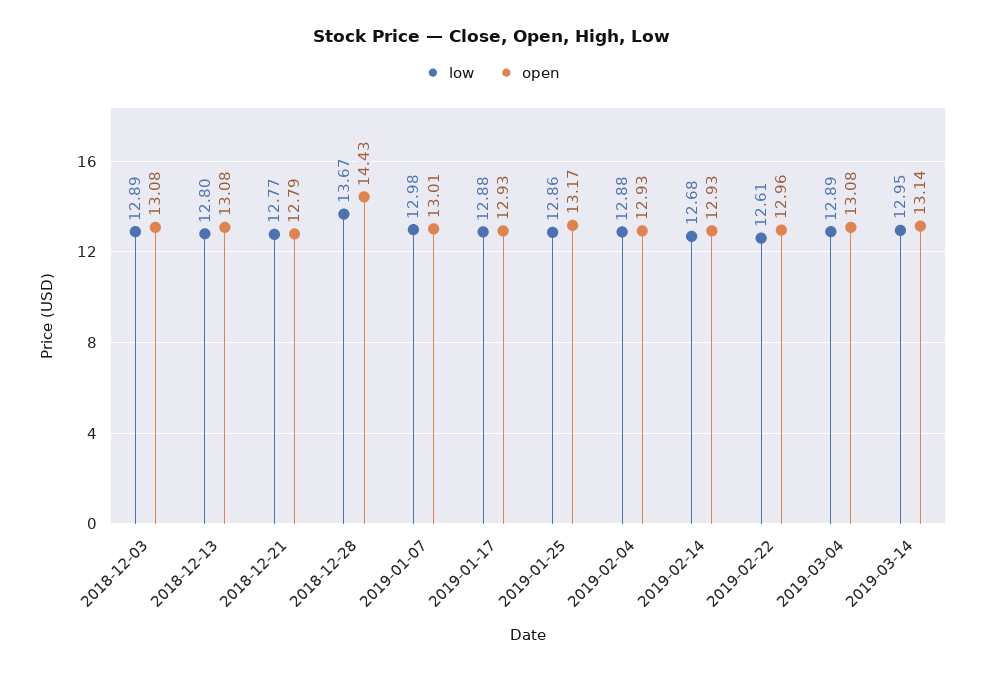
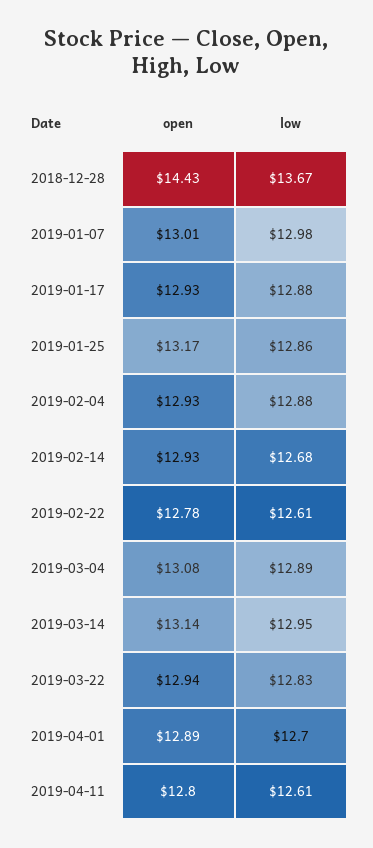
low, 2018-12-03: 12.89 -> none
open, 2018-12-03: 13.08 -> none
low, 2018-12-13: 12.8 -> none
open, 2018-12-13: 13.08 -> none
low, 2018-12-21: 12.77 -> none
open, 2018-12-21: 12.79 -> none
open, 2019-02-22: 12.96 -> 12.78
open, 2019-03-22: none -> 12.94
low, 2019-03-22: none -> 12.83
open, 2019-04-01: none -> 12.89
low, 2019-04-01: none -> 12.7
open, 2019-04-11: none -> 12.8
low, 2019-04-11: none -> 12.61

